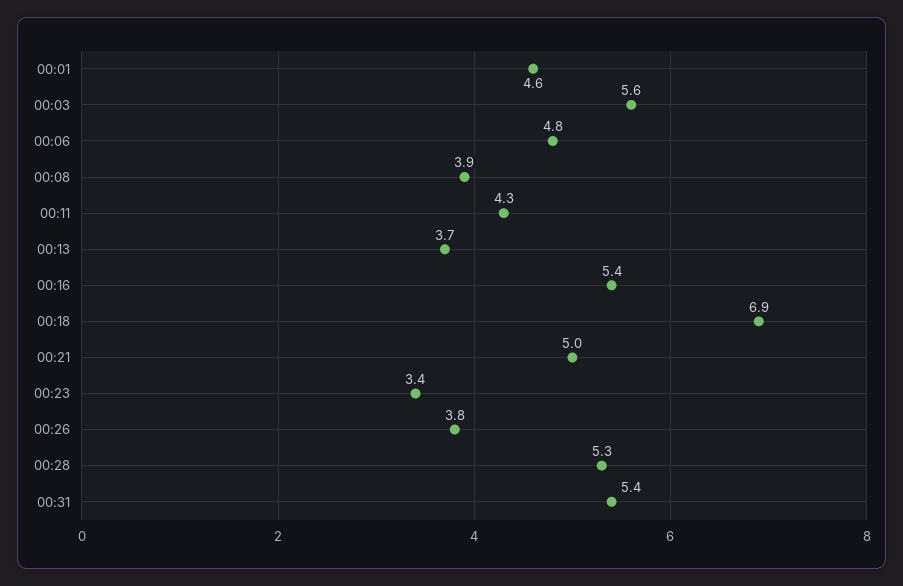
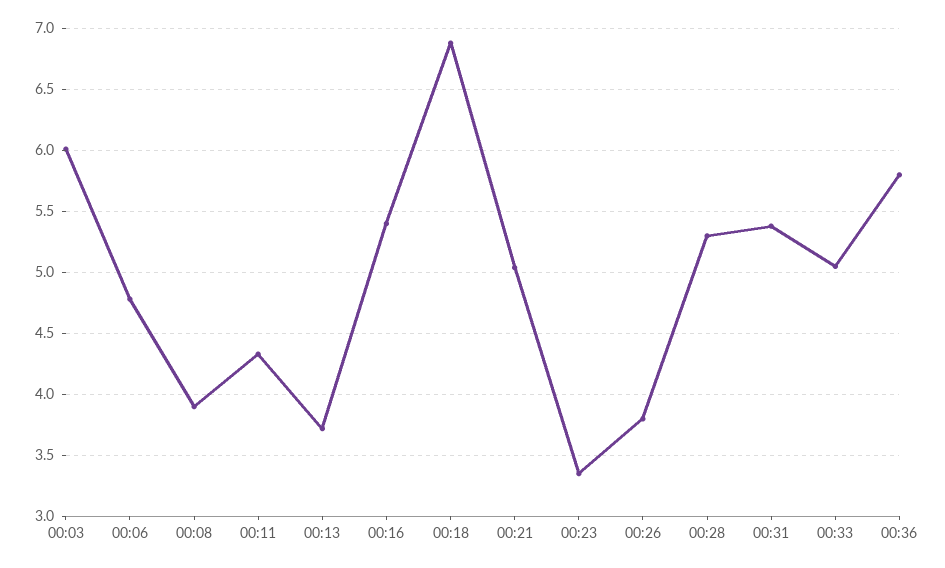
00:01: 4.6 -> none
00:03: 5.6 -> 6
00:33: none -> 5.05
00:36: none -> 5.8

